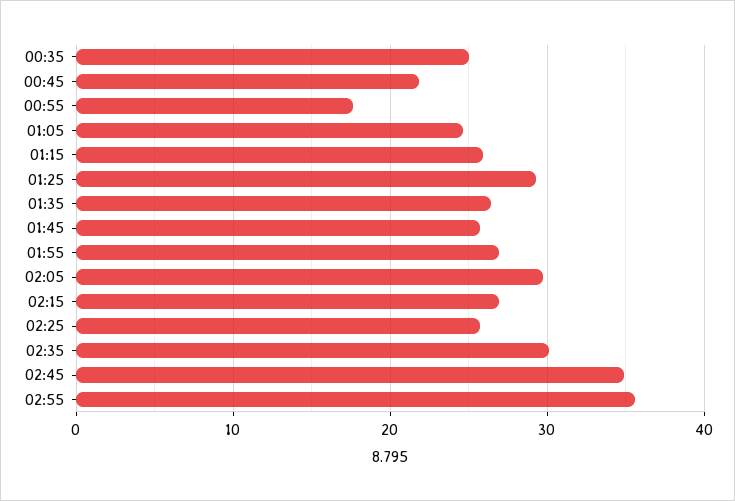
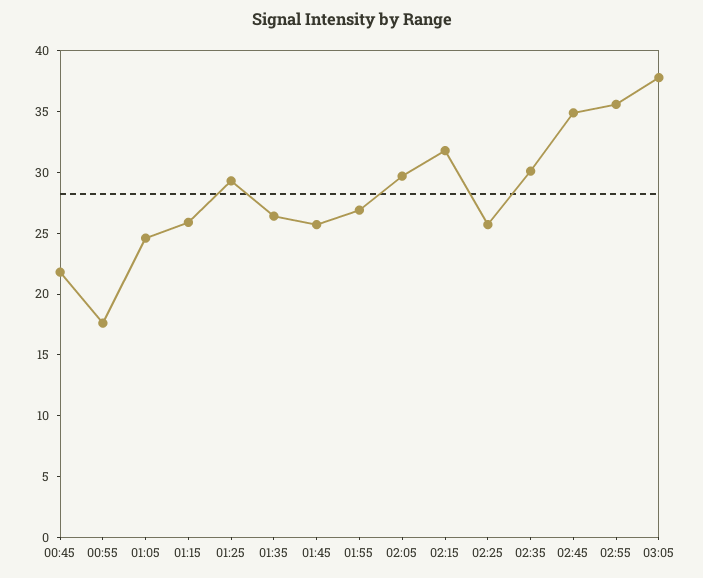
00:35: 25 -> none
02:15: 27 -> 32
03:05: none -> 38

